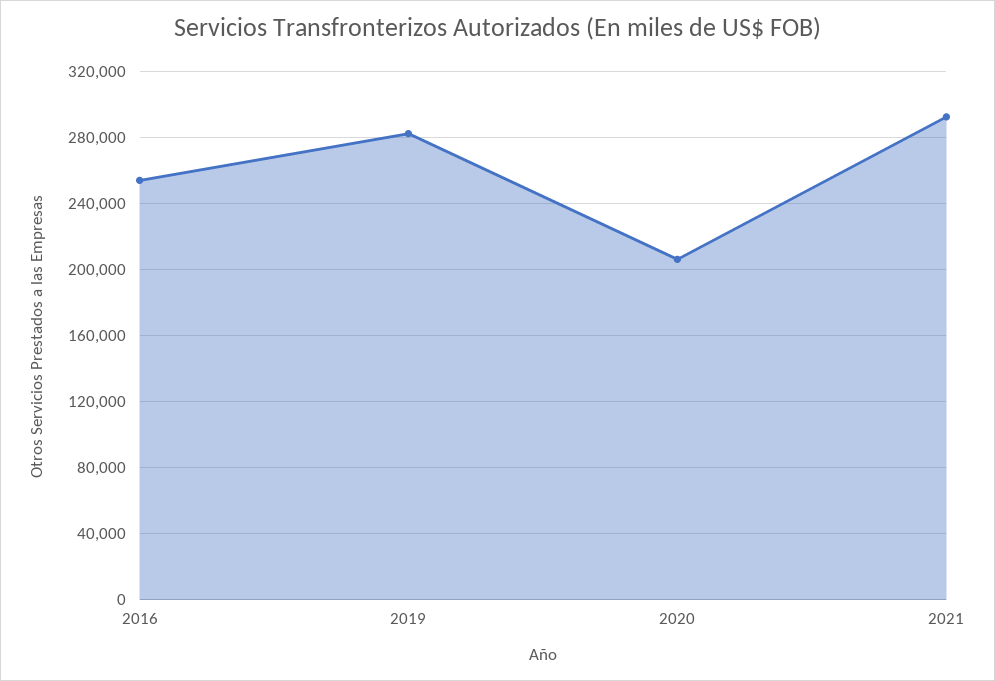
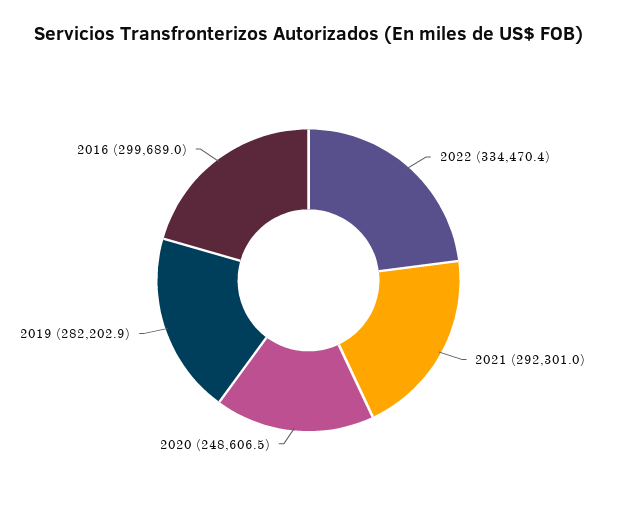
2016: 255000 -> 299689
2020: 205000 -> 248606.5
2022: none -> 334470.4

